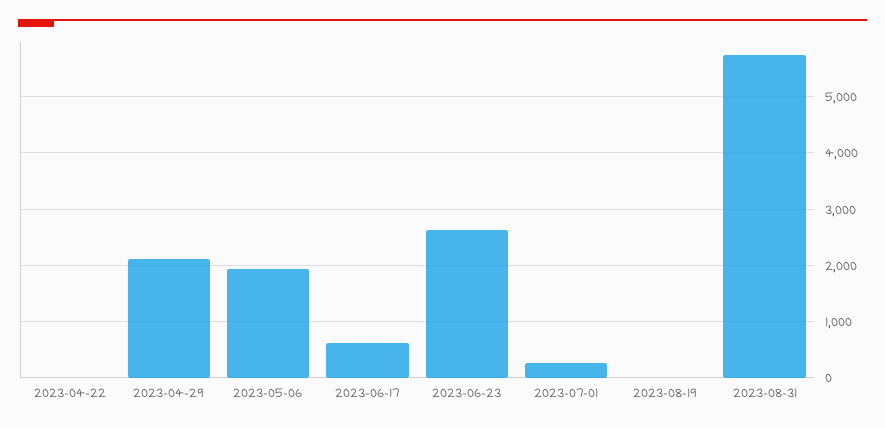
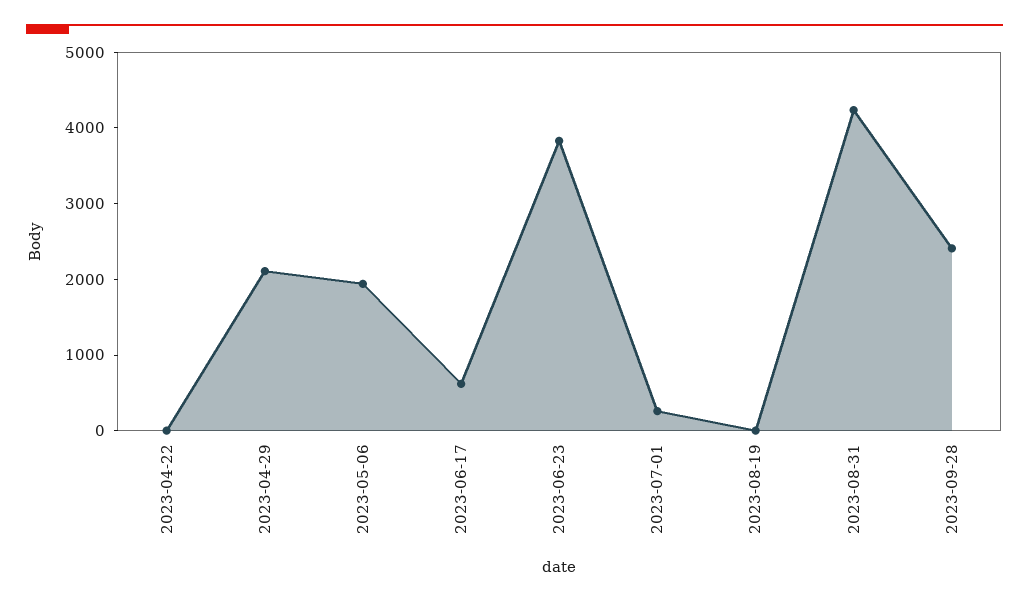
2023-06-23: 2600 -> 3800
2023-08-31: 5800 -> 4200
2023-09-28: none -> 2400

